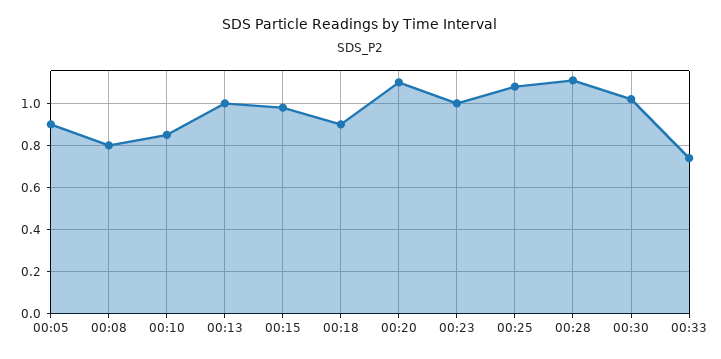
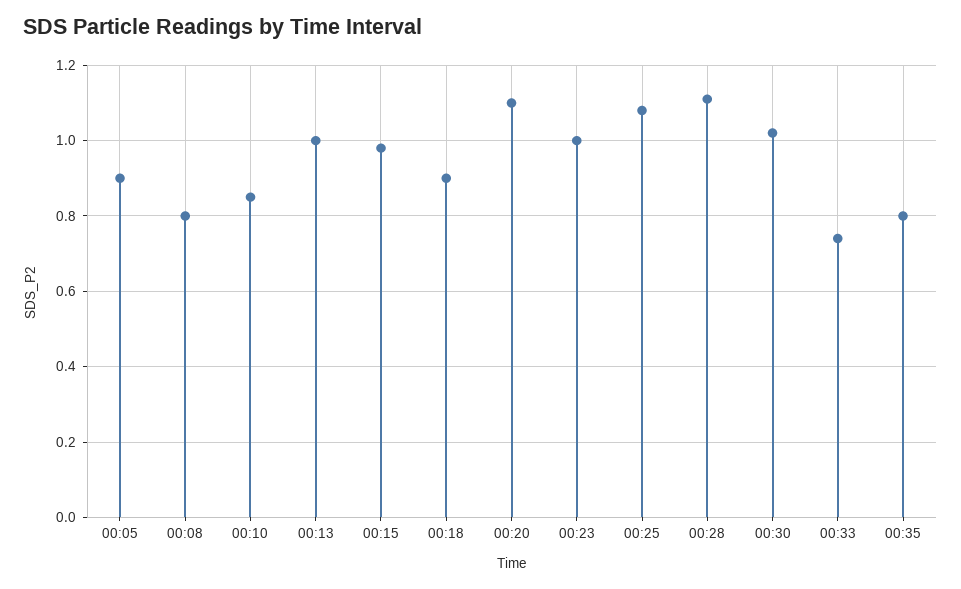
00:35: none -> 0.8

